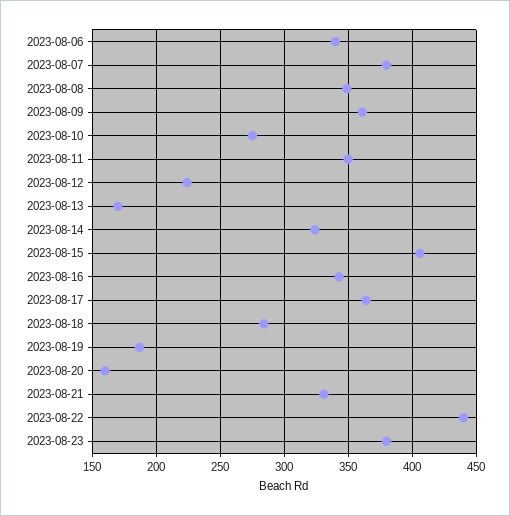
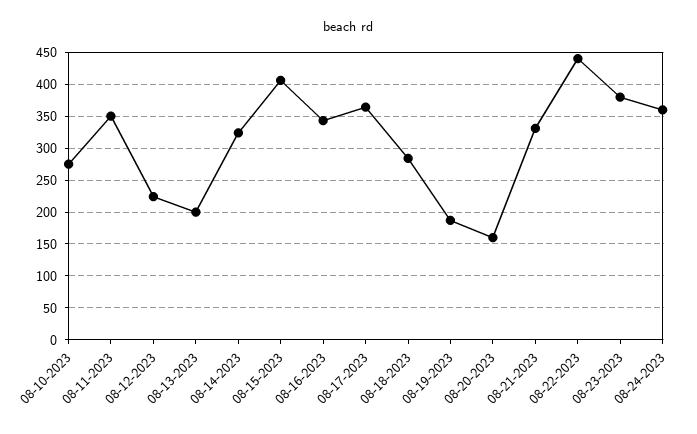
2023-08-06: 340 -> none
2023-08-07: 380 -> none
2023-08-08: 350 -> none
2023-08-09: 360 -> none
2023-08-13: 170 -> 200
08-24-2023: none -> 360

